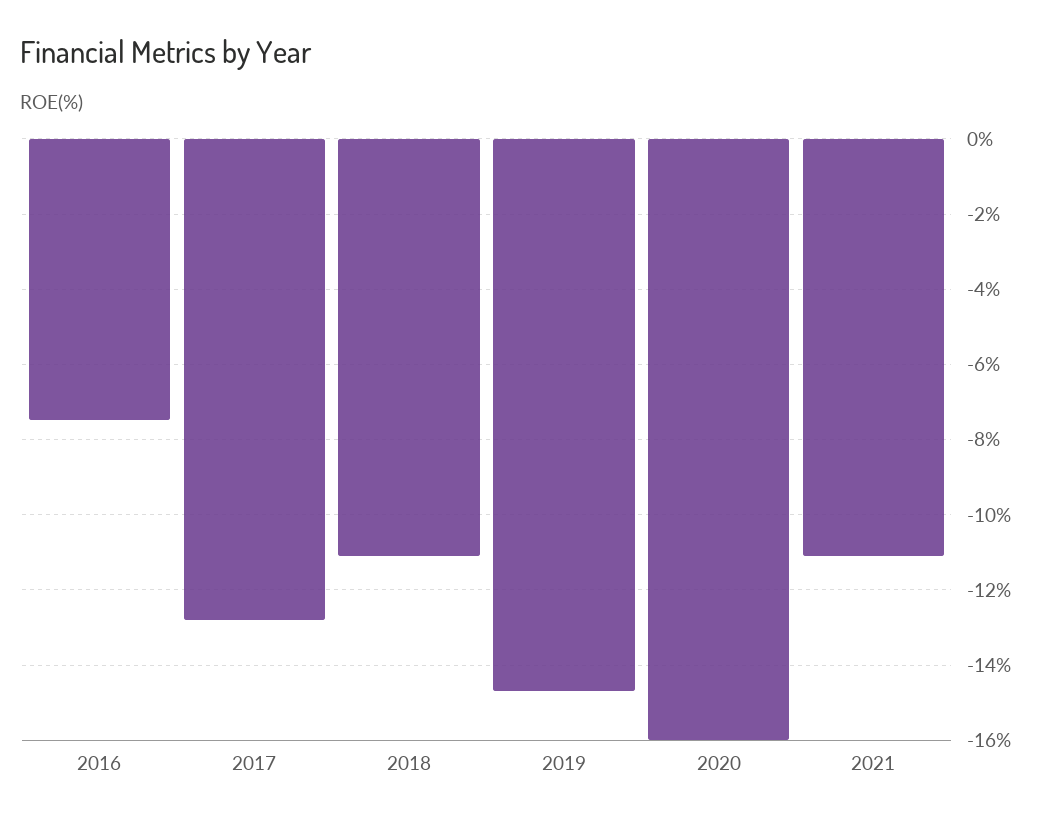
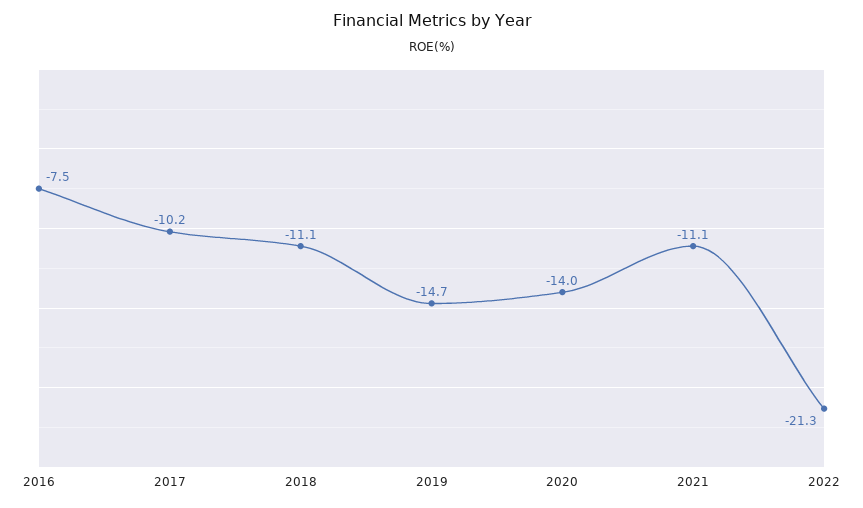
2017: -12.8 -> -10.2
2020: -16 -> -14
2022: none -> -21.3

